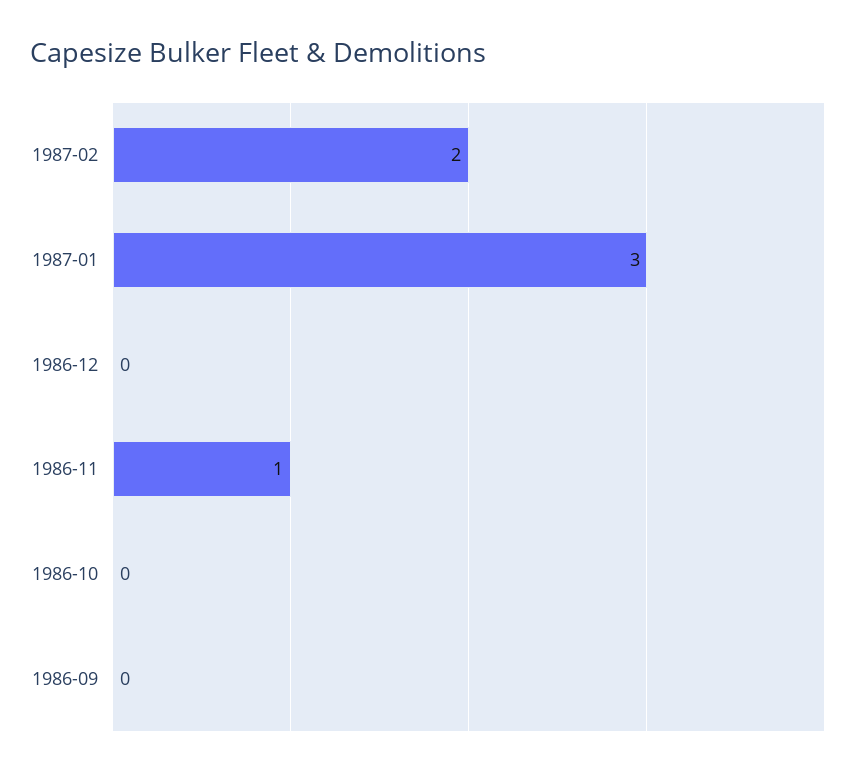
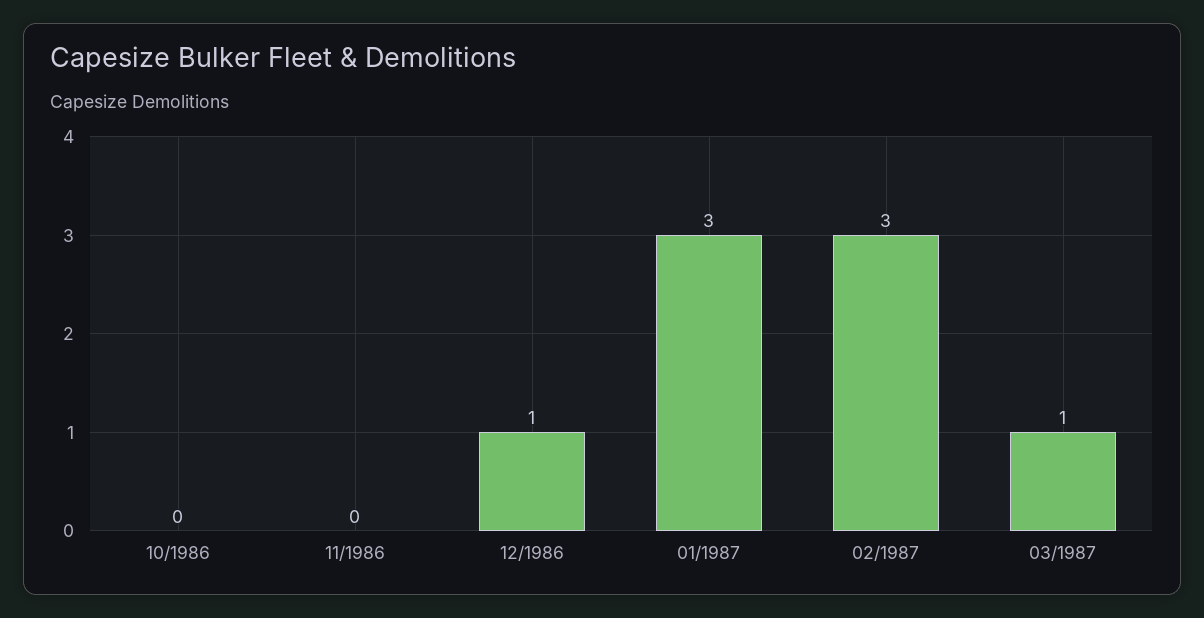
1987-02: 2 -> 3
1986-12: 0 -> 1
1986-11: 1 -> 0
1986-09: 0 -> none
03/1987: none -> 1

